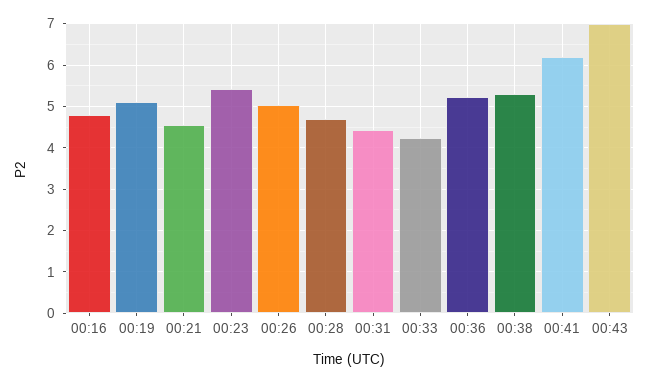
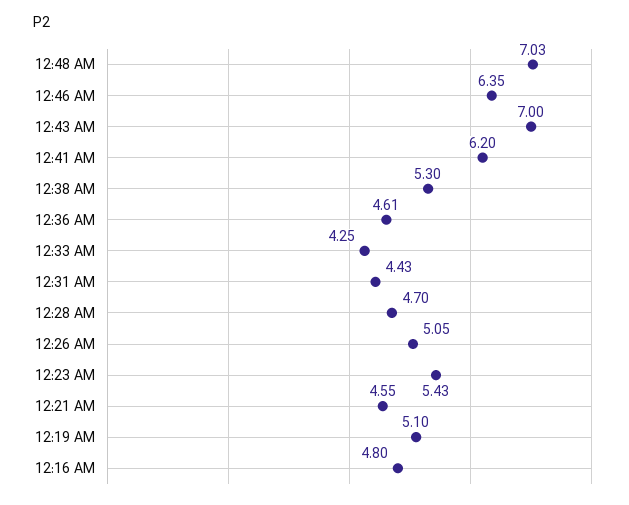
00:36: 5.2 -> 4.61
12:48 AM: none -> 7.03
12:46 AM: none -> 6.35

